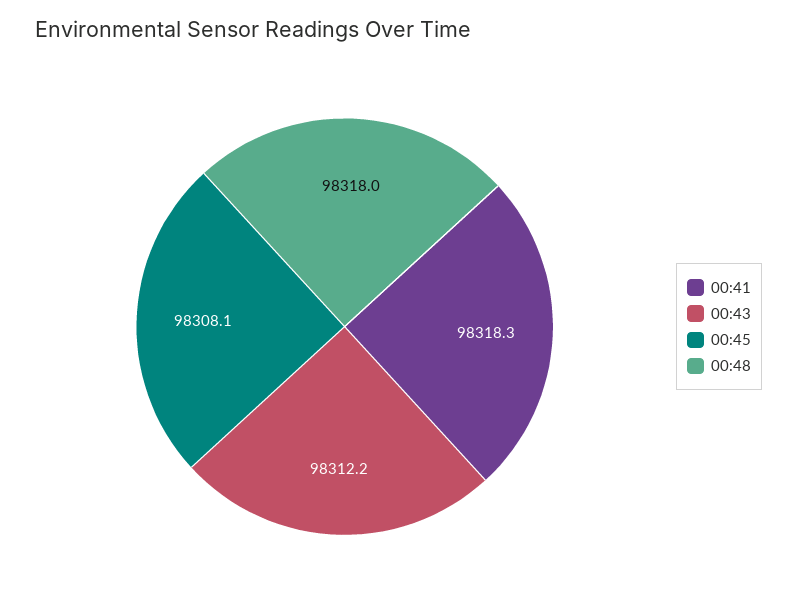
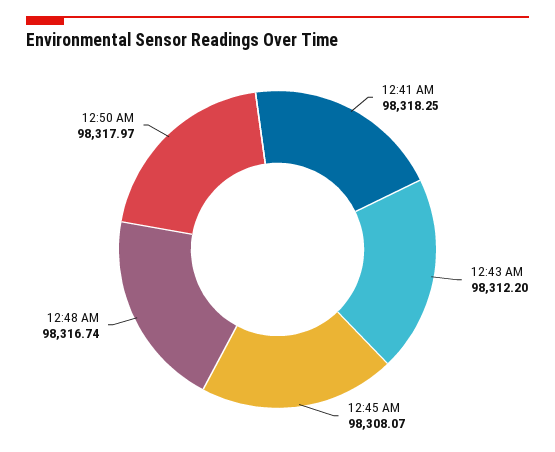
00:48: 98318 -> 98316.74
12:50 AM: none -> 98317.97

